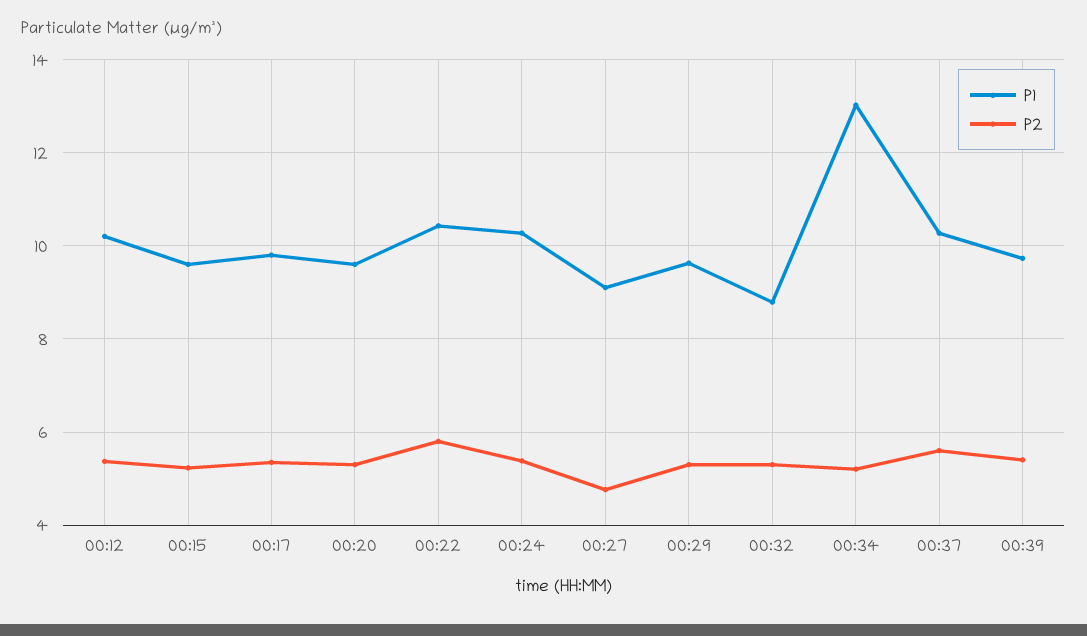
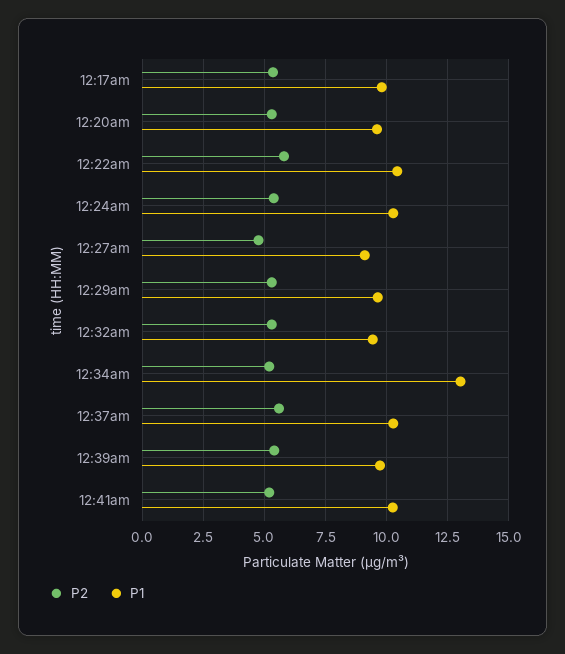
P1, 00:12: 10.2 -> none
P2, 00:12: 5.4 -> none
P1, 00:15: 9.6 -> none
P2, 00:15: 5.2 -> none
P1, 00:32: 8.8 -> 9.5
P2, 12:41am: none -> 5.25
P1, 12:41am: none -> 10.25

